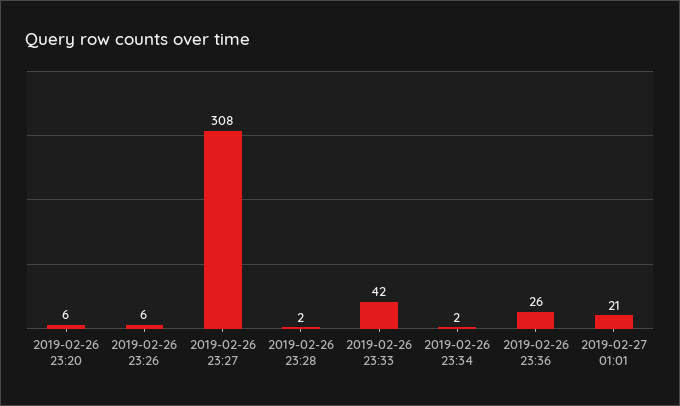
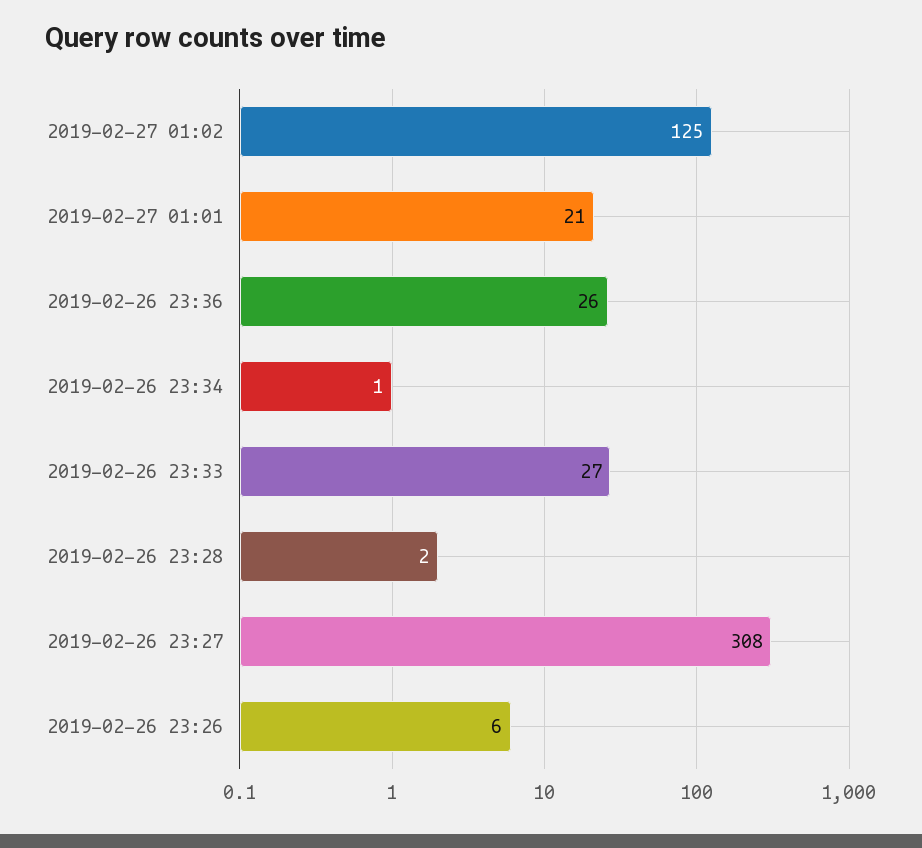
2019-02-26 23:20: 6 -> none
2019-02-26 23:33: 42 -> 27
2019-02-26 23:34: 2 -> 1
2019-02-27 01:02: none -> 125

